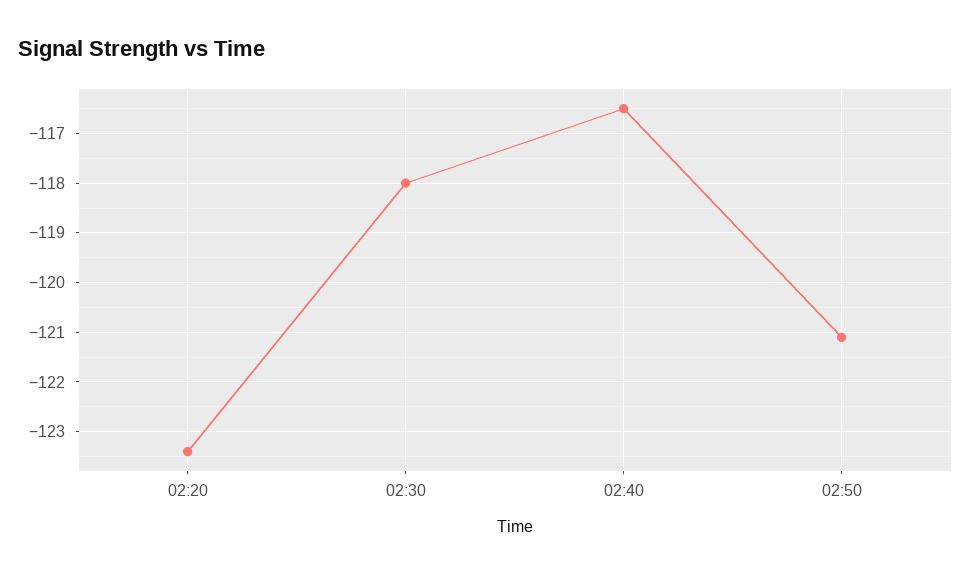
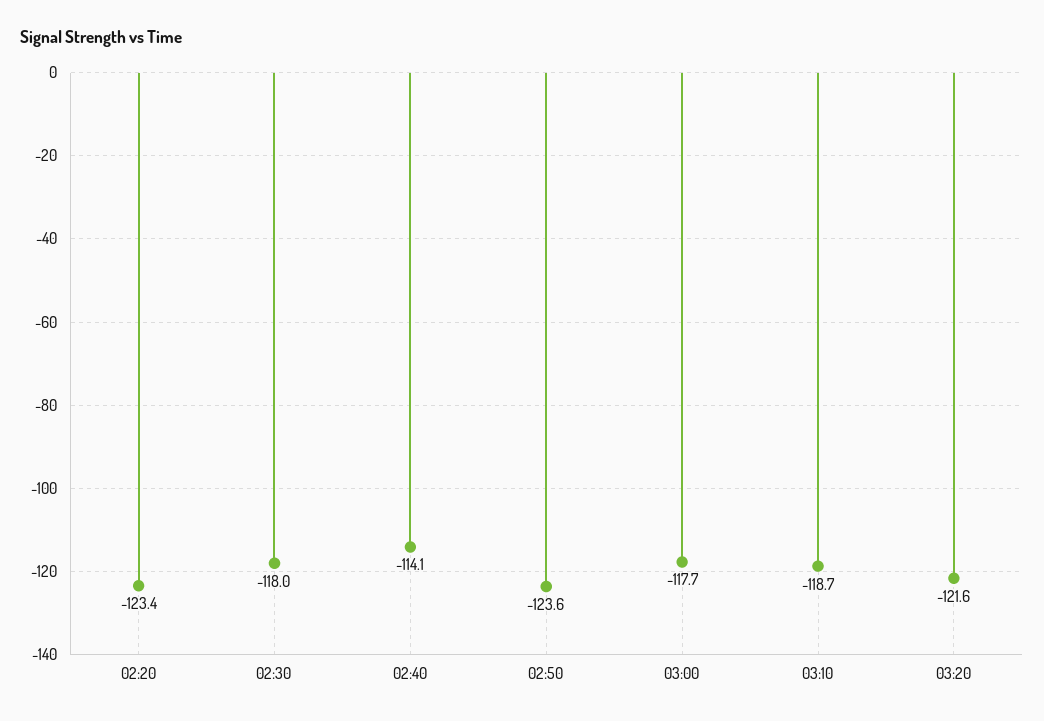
02:40: -116.5 -> -114.1
02:50: -121 -> -123.6
03:00: none -> -117.7
03:10: none -> -118.7
03:20: none -> -121.6

